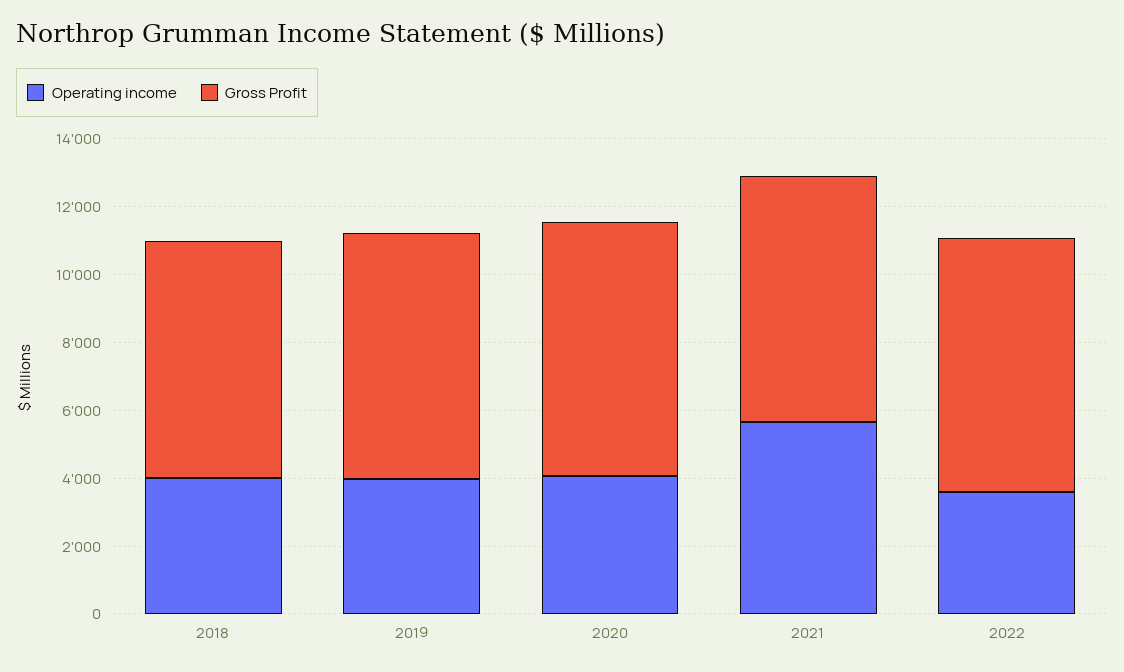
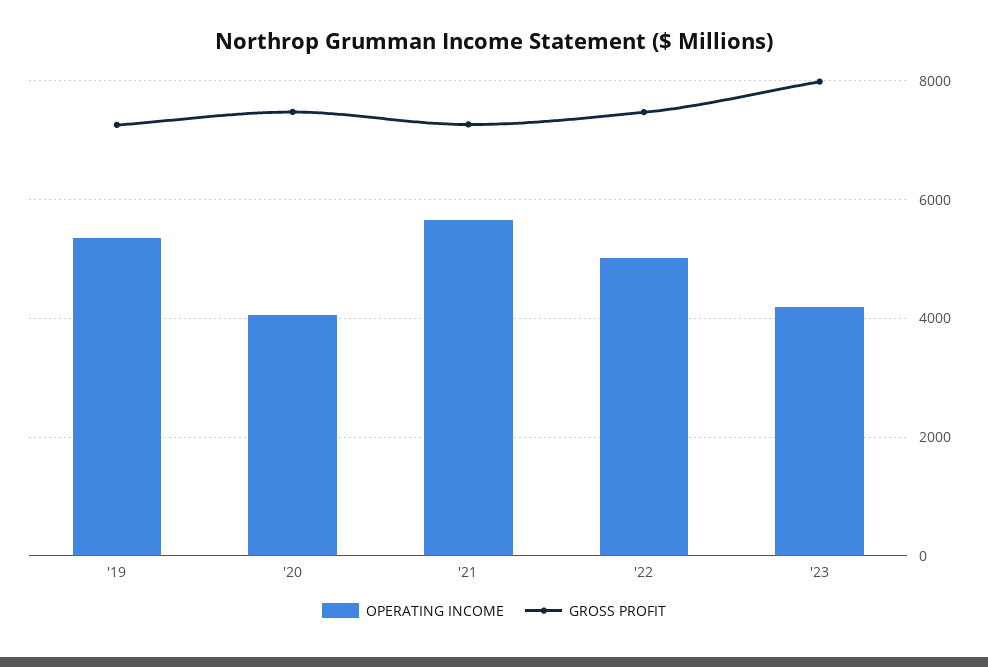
Operating income, 2018: 4000 -> none
Gross Profit, 2018: 7000 -> none
Operating income, 2019: 4000 -> 5400
Operating income, 2022: 3500 -> 5000
Operating income, '23: none -> 4200
Gross Profit, '23: none -> 8000

